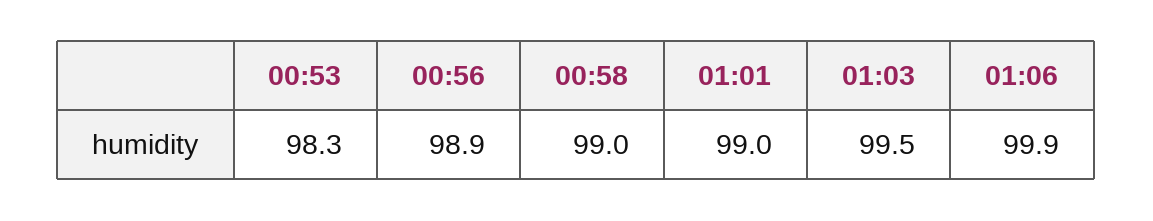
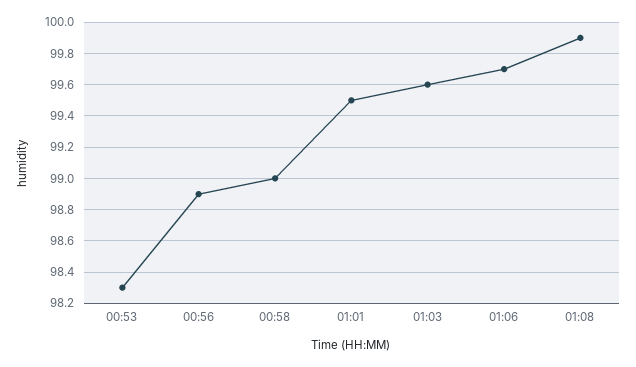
01:01: 99 -> 99.5
01:03: 99.5 -> 99.6
01:06: 99.9 -> 99.7
01:08: none -> 99.9

